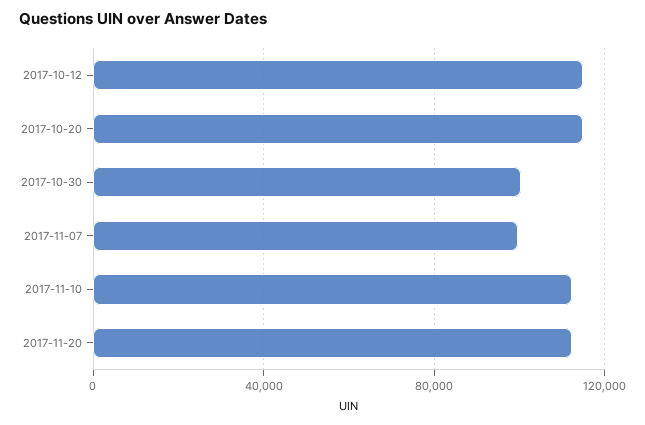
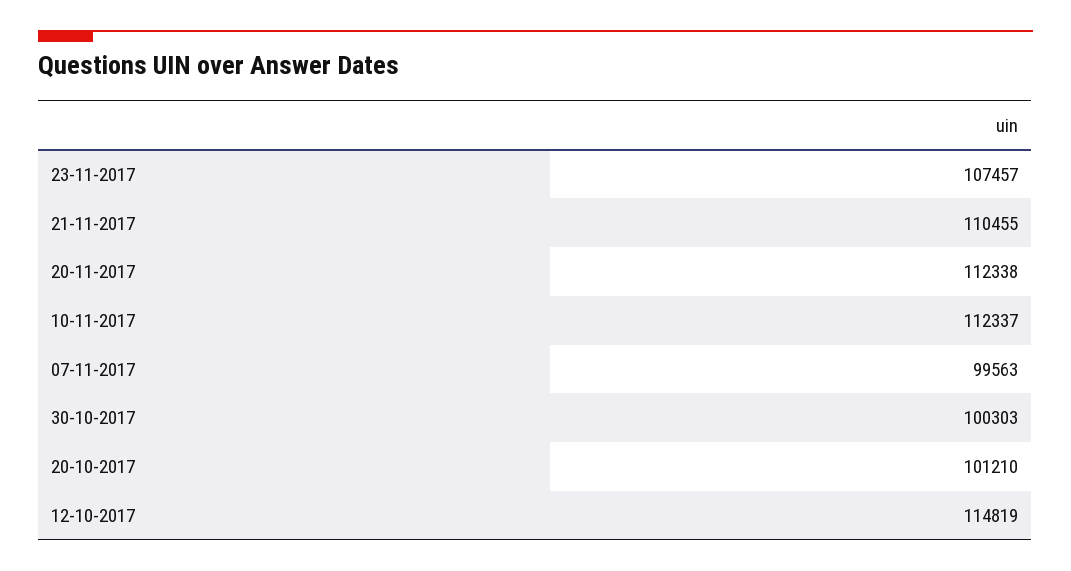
2017-10-20: 115000 -> 101210
23-11-2017: none -> 107457
21-11-2017: none -> 110455

